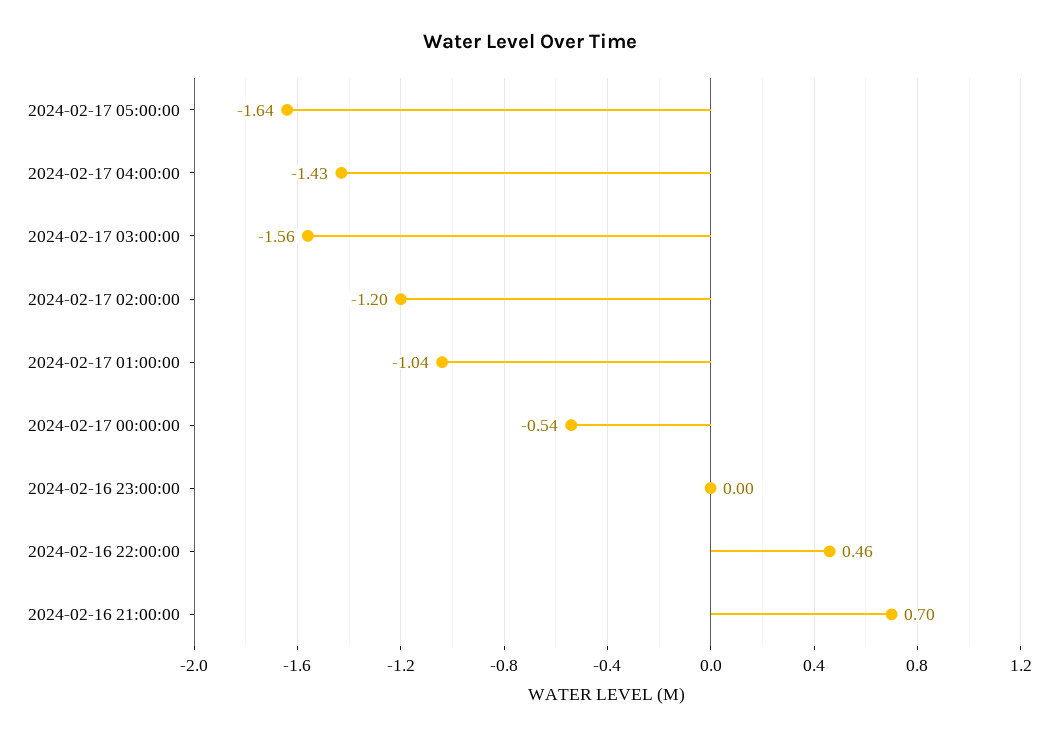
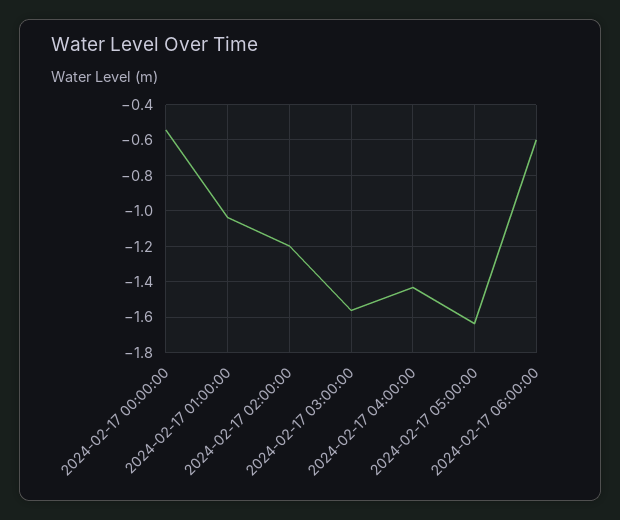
2024-02-16 23:00:00: 0 -> none
2024-02-16 22:00:00: 0.46 -> none
2024-02-16 21:00:00: 0.7 -> none
2024-02-17 06:00:00: none -> -0.6

